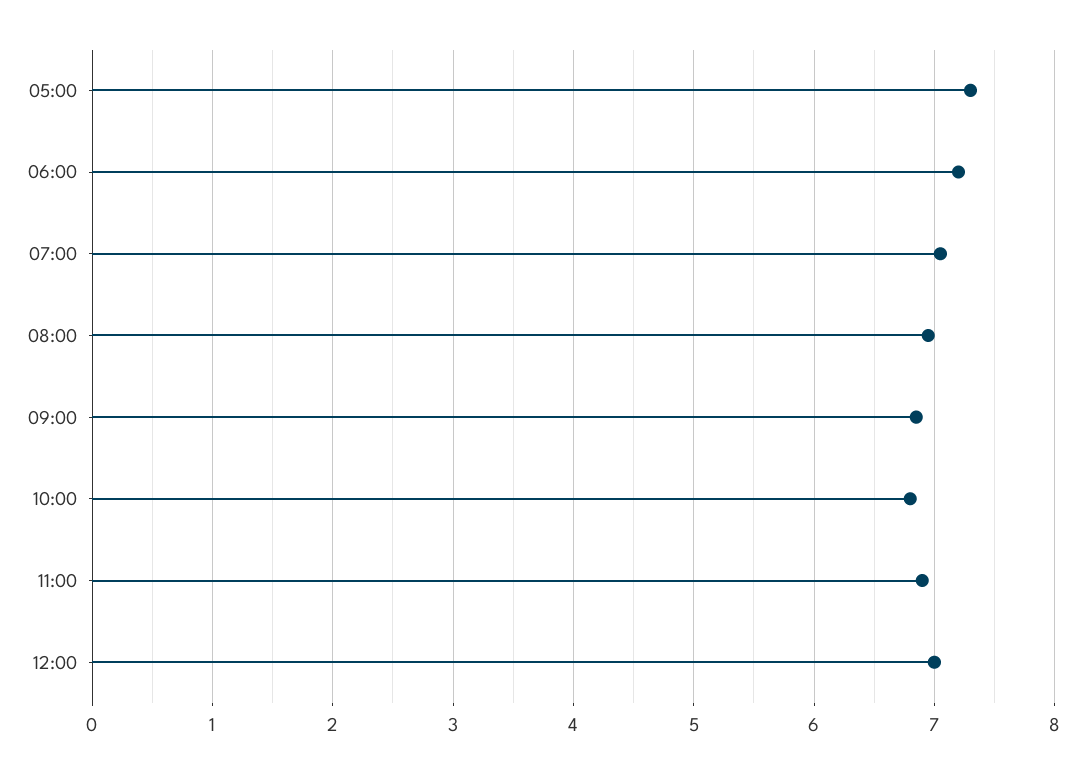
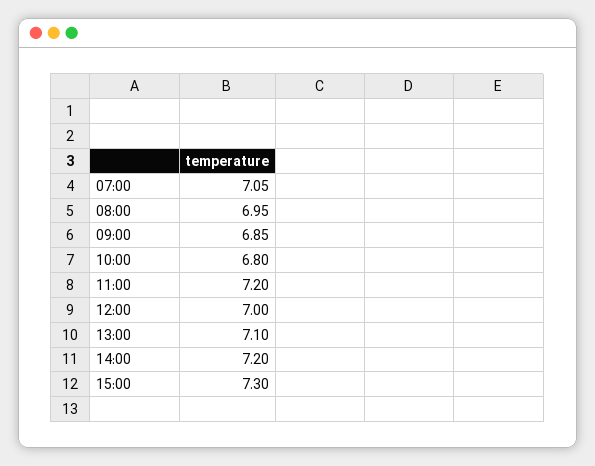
05:00: 7.3 -> none
06:00: 7.2 -> none
11:00: 6.9 -> 7.2
13:00: none -> 7.1
14:00: none -> 7.2
15:00: none -> 7.3

